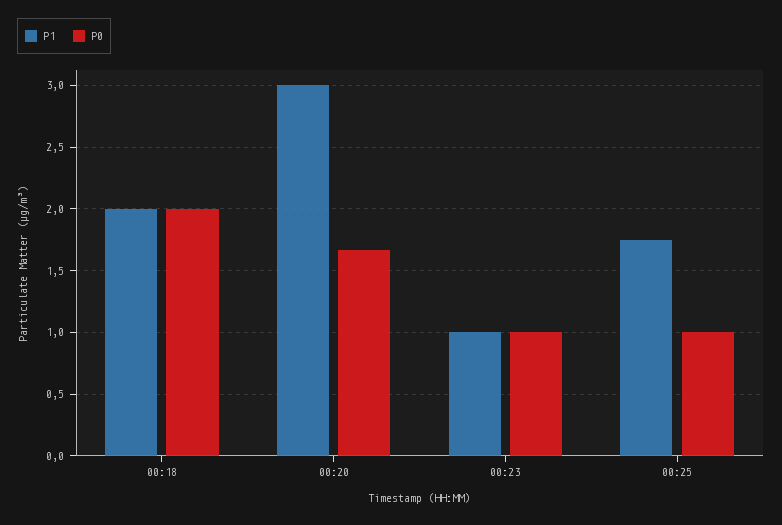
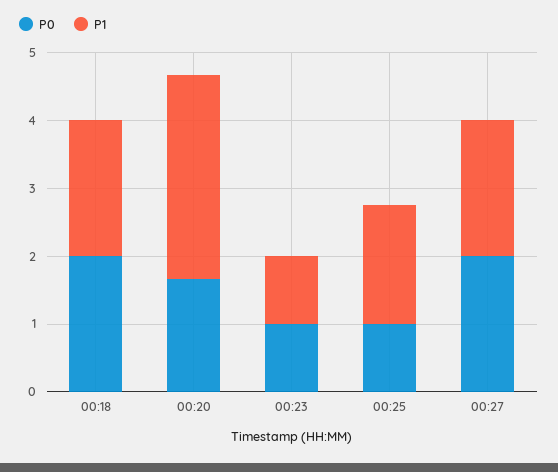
P0, 00:27: none -> 2
P1, 00:27: none -> 2

